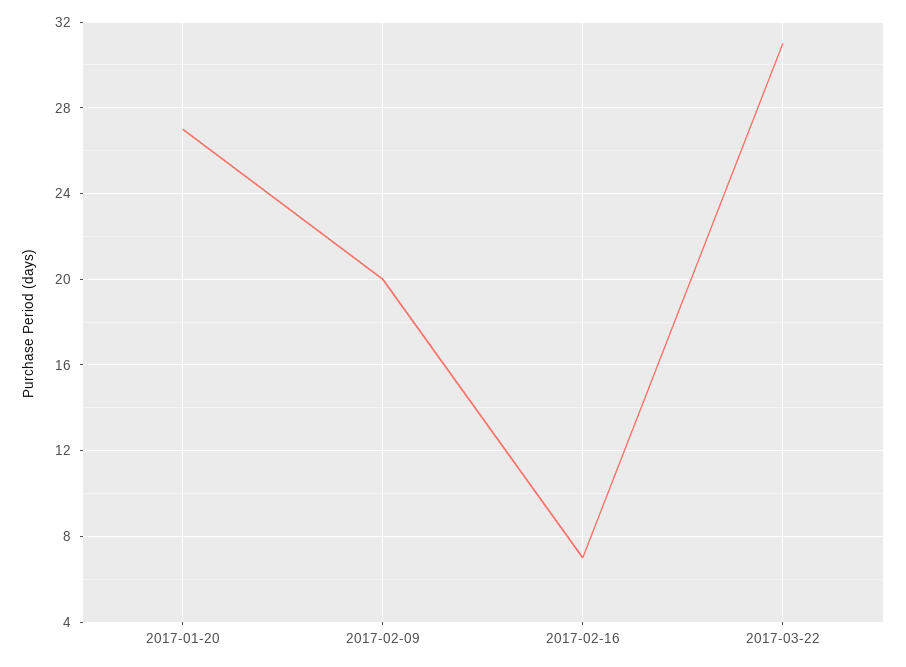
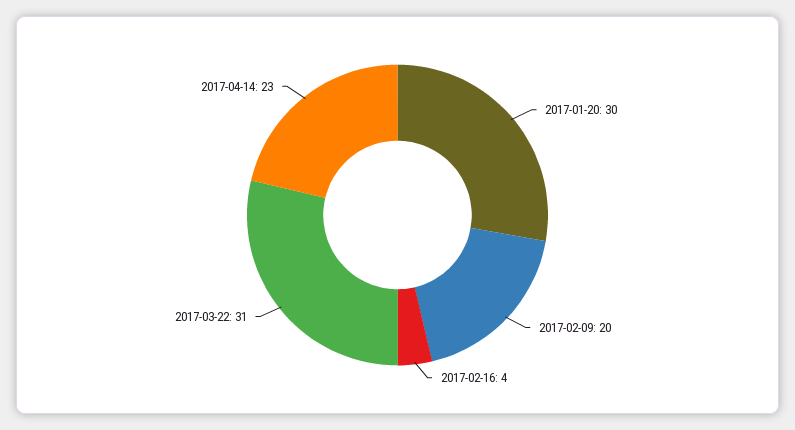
2017-01-20: 27 -> 30
2017-02-16: 7 -> 4
2017-04-14: none -> 23

